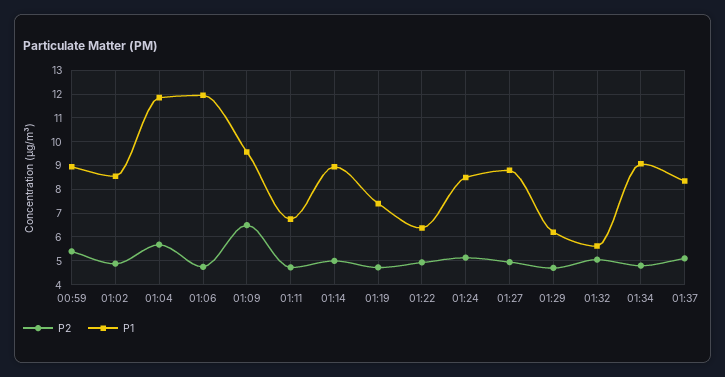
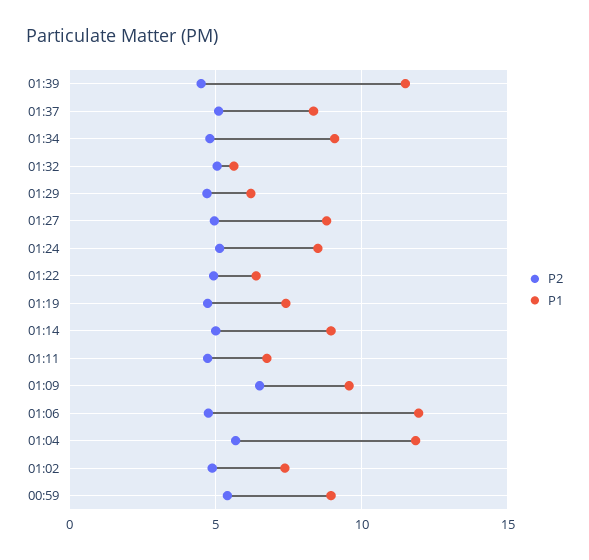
P1, 01:02: 8.5 -> 7.5
P2, 01:39: none -> 4.5
P1, 01:39: none -> 11.5

